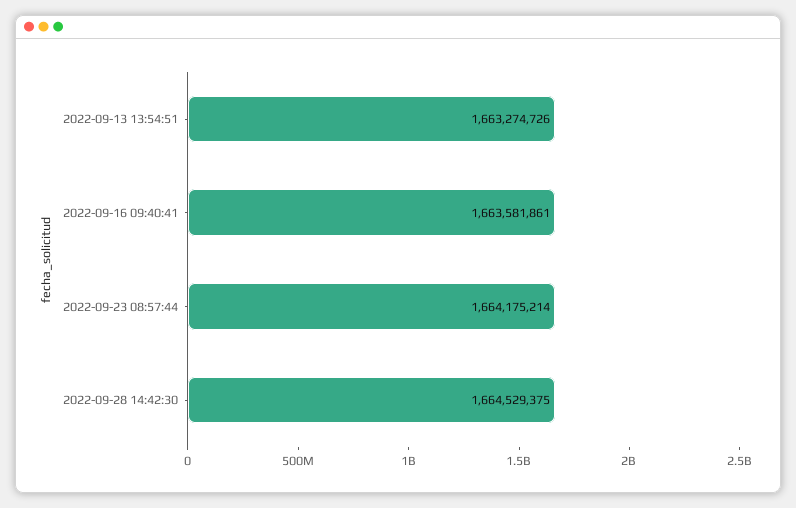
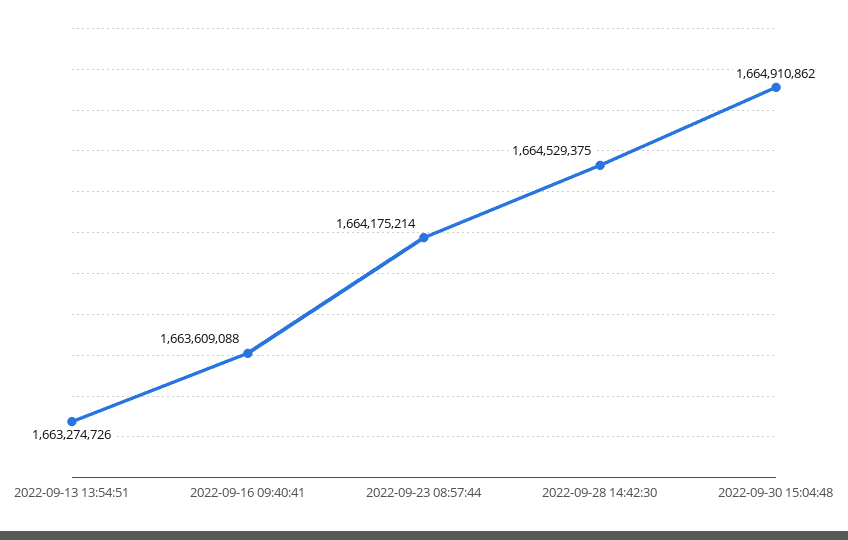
2022-09-16 09:40:41: 1663581861 -> 1663609088
2022-09-30 15:04:48: none -> 1664910862

